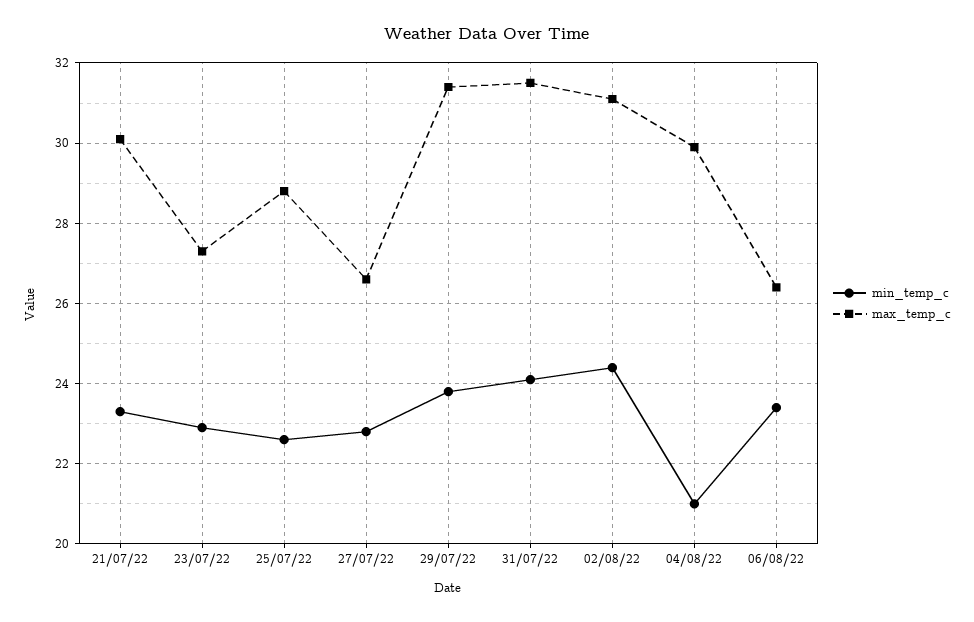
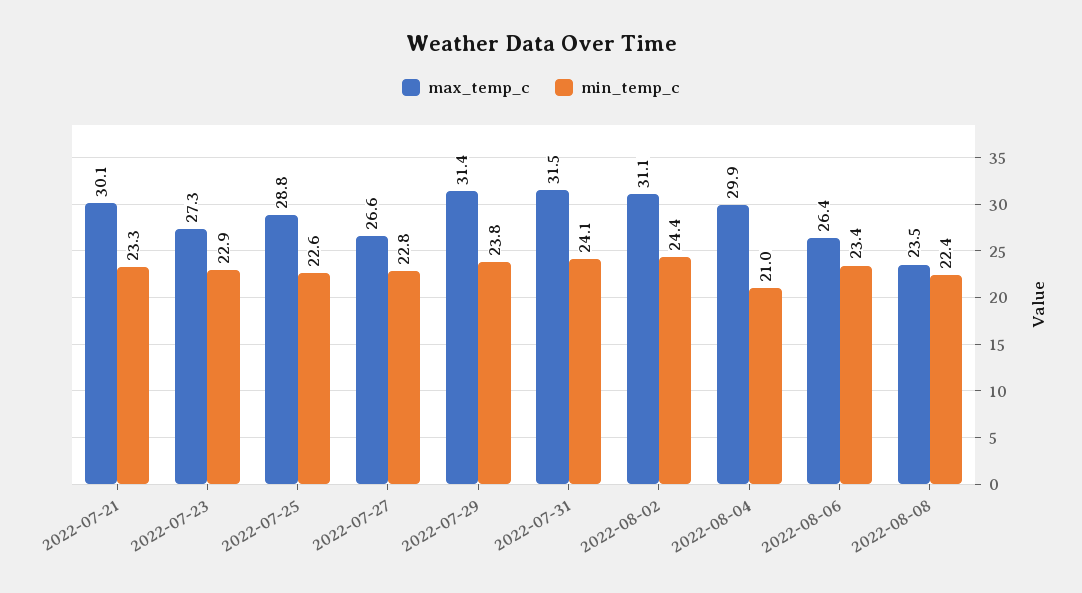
max_temp_c, 2022-08-08: none -> 23.5
min_temp_c, 2022-08-08: none -> 22.4

